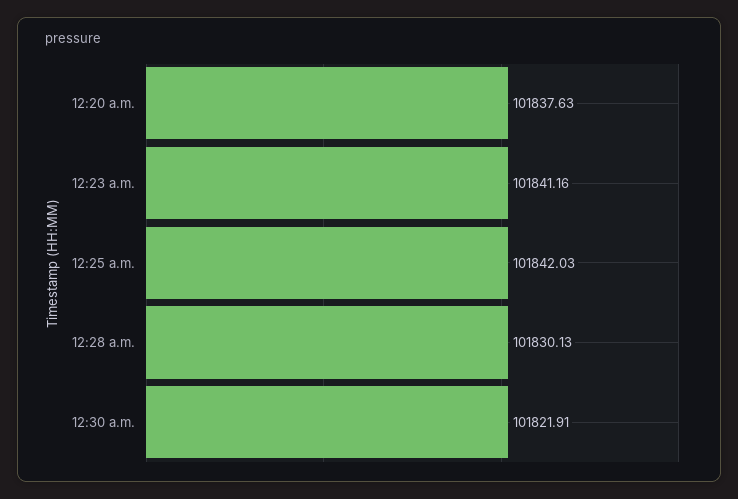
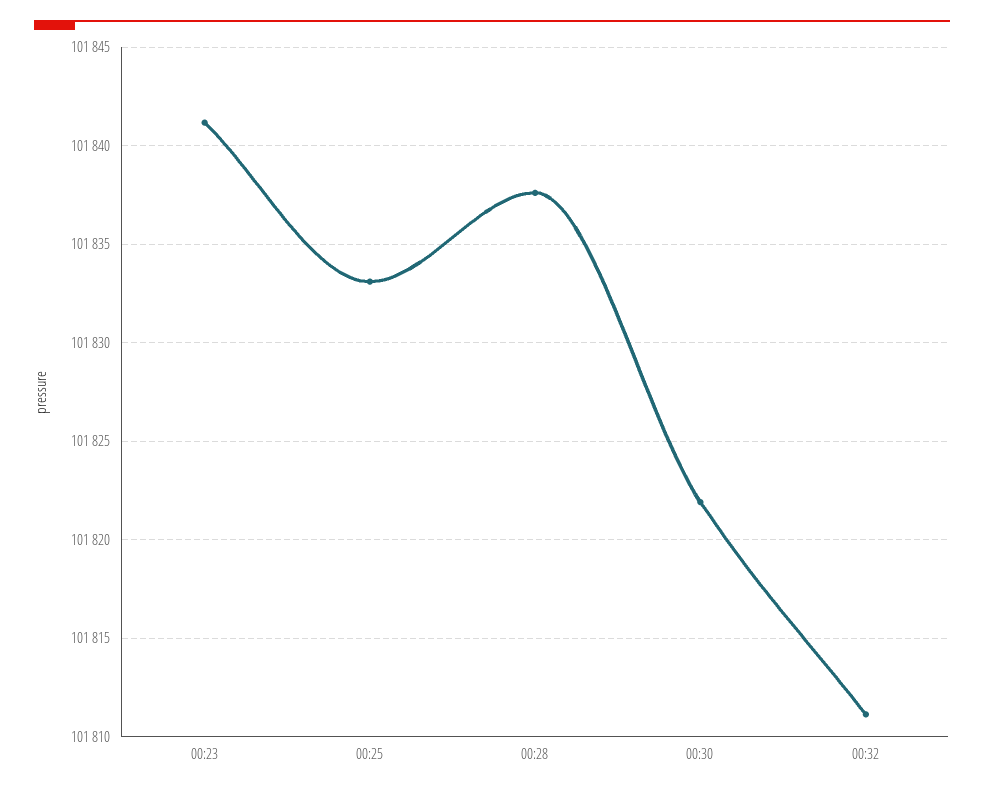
12:20 a.m.: 101837.63 -> none
12:25 a.m.: 101842.03 -> 101833
12:28 a.m.: 101830.13 -> 101837.5
00:32: none -> 101811

